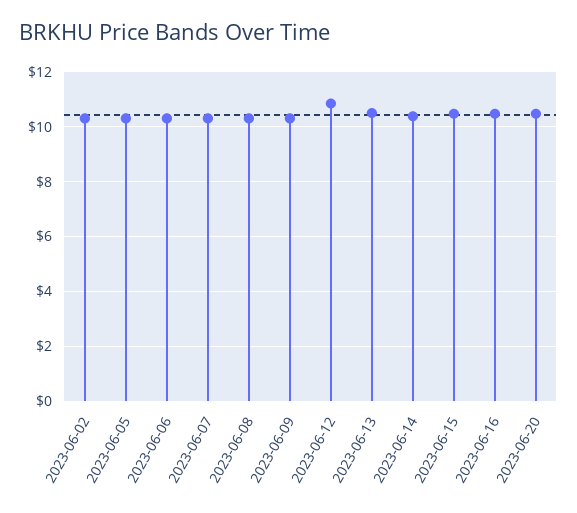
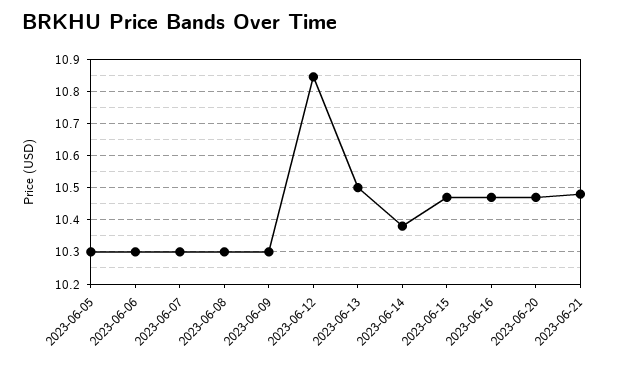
2023-06-02: 10.25 -> none
2023-06-21: none -> 10.48

